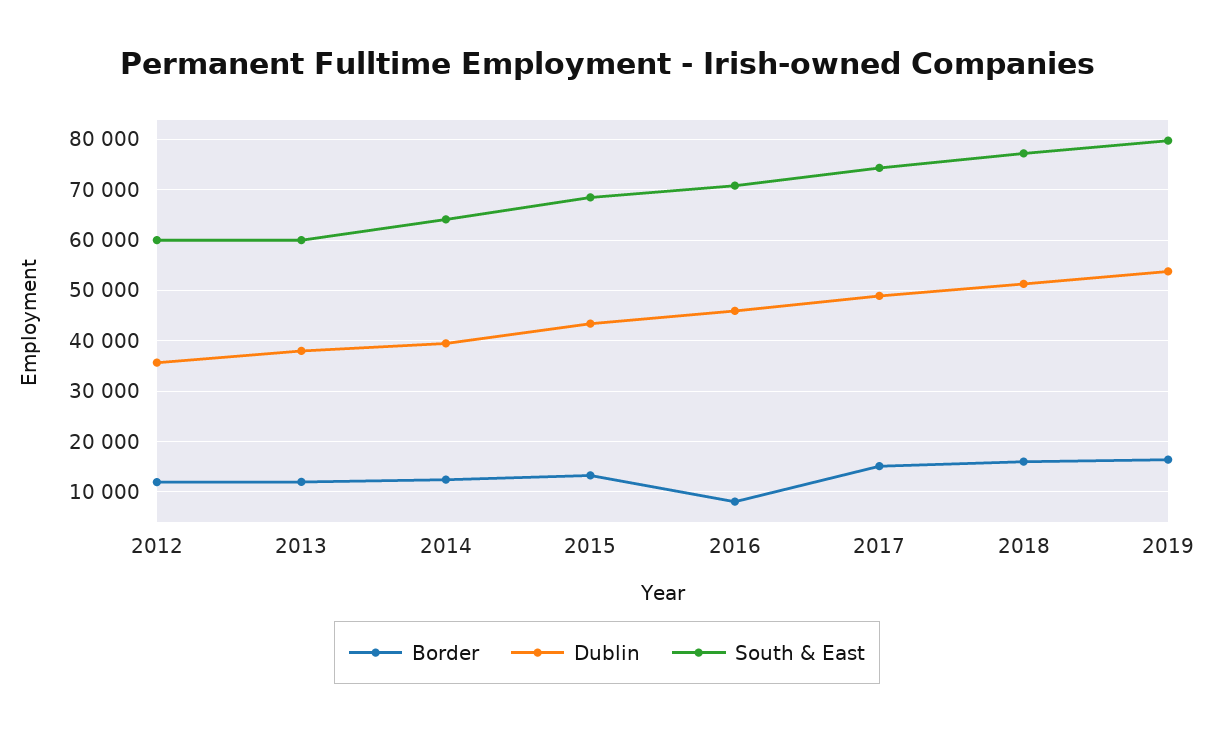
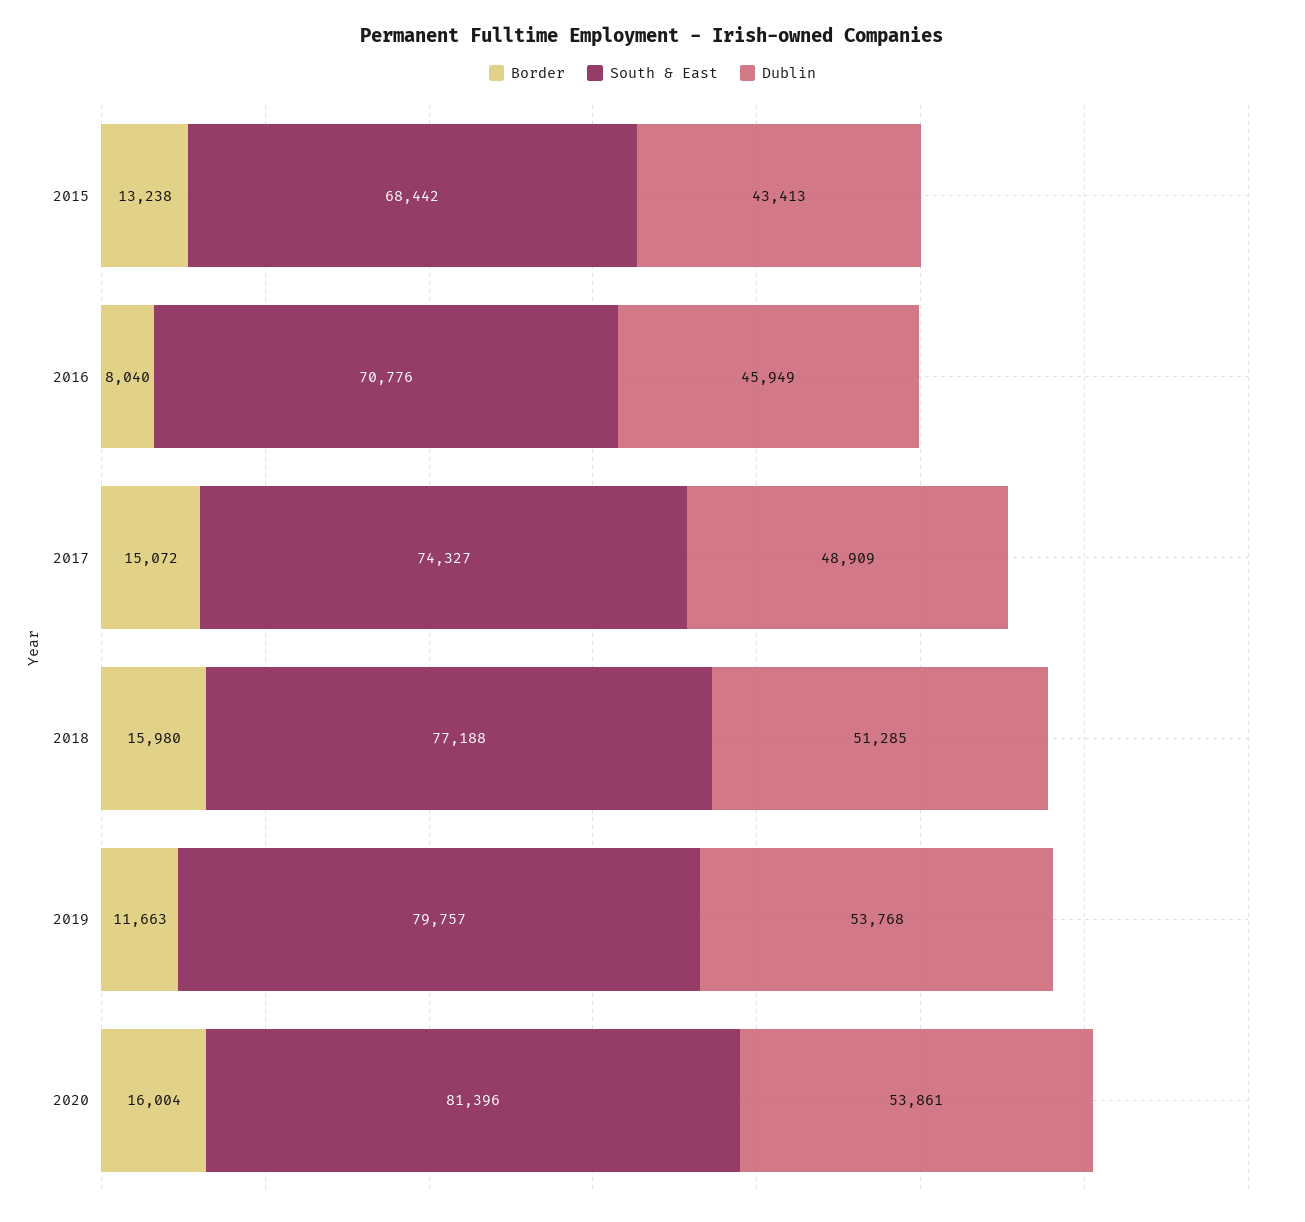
Border, 2012: 12000 -> none
Dublin, 2012: 36000 -> none
South & East, 2012: 60000 -> none
Border, 2013: 12000 -> none
Dublin, 2013: 38000 -> none
South & East, 2013: 60000 -> none
Border, 2014: 12000 -> none
Dublin, 2014: 40000 -> none
South & East, 2014: 64000 -> none
Border, 2019: 16000 -> 11663
Border, 2020: none -> 16004
South & East, 2020: none -> 81396
Dublin, 2020: none -> 53861

